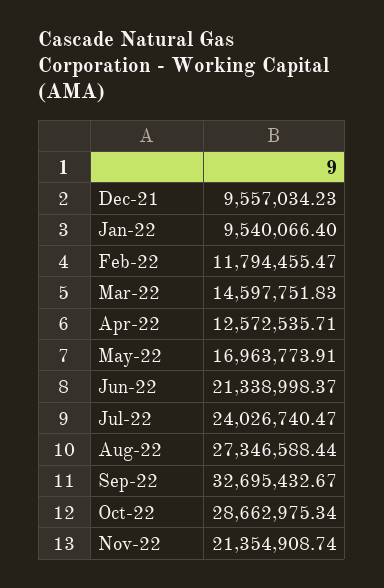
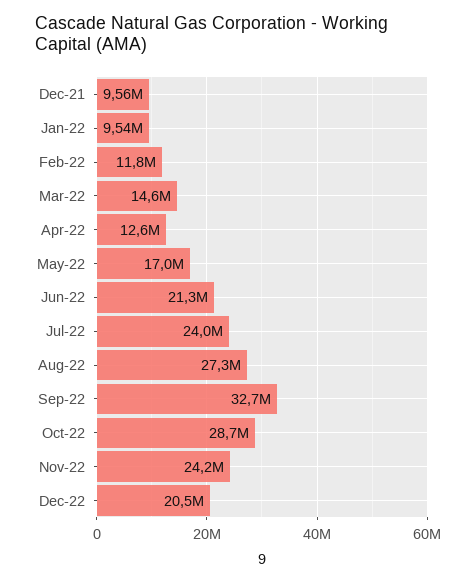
Nov-22: 21354908.74 -> 24200000
Dec-22: none -> 20500000

